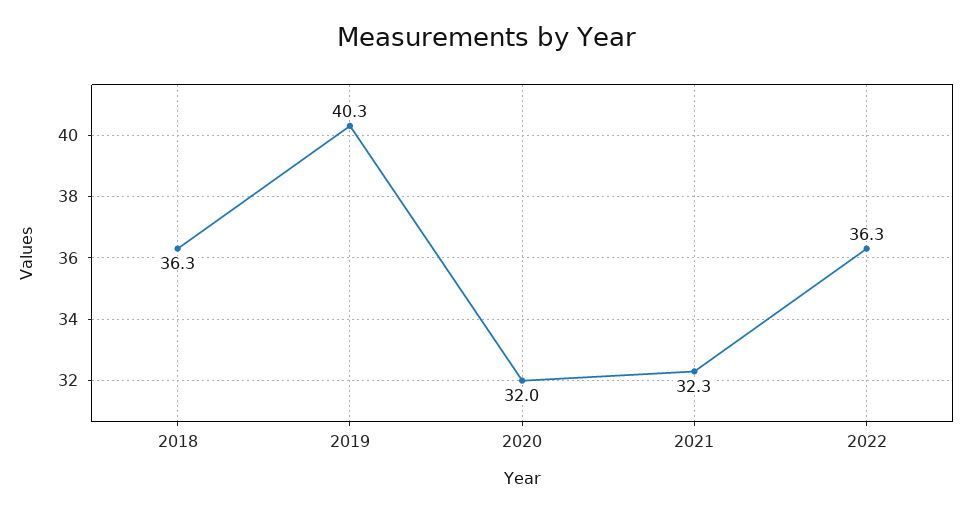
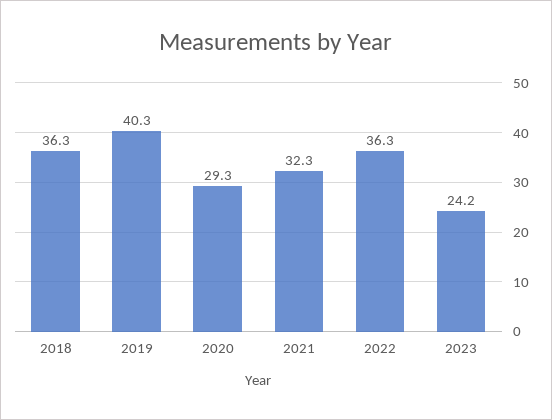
2020: 32 -> 29.3
2023: none -> 24.2

